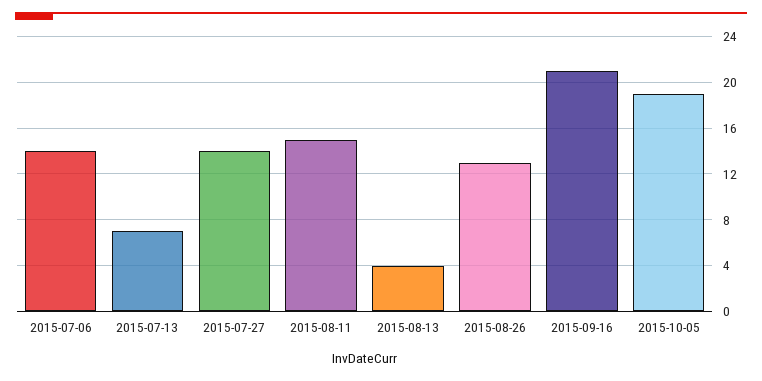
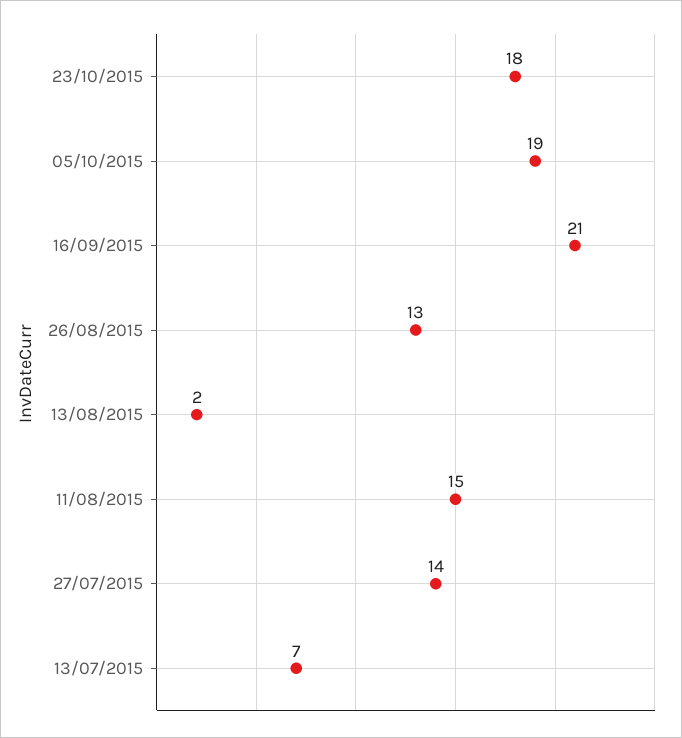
2015-07-06: 14 -> none
2015-08-13: 4 -> 2
23/10/2015: none -> 18

